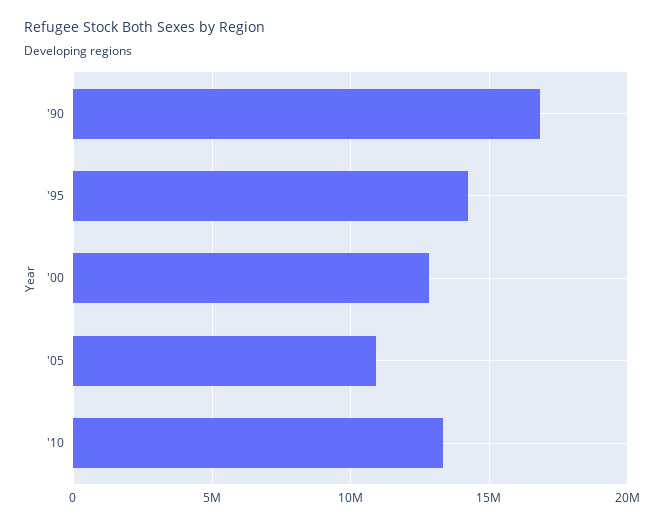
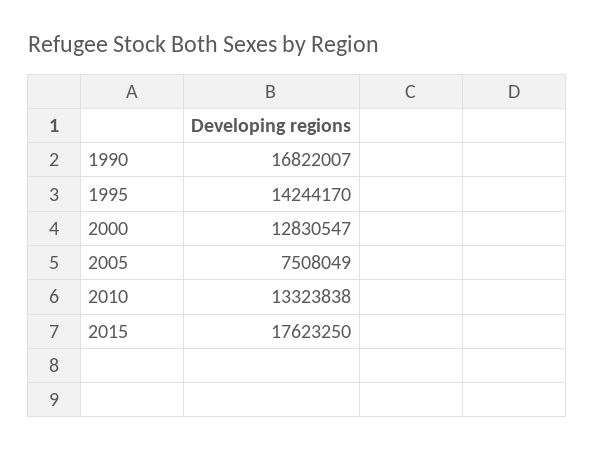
'05: 11000000 -> 7508049
2015: none -> 17623250

